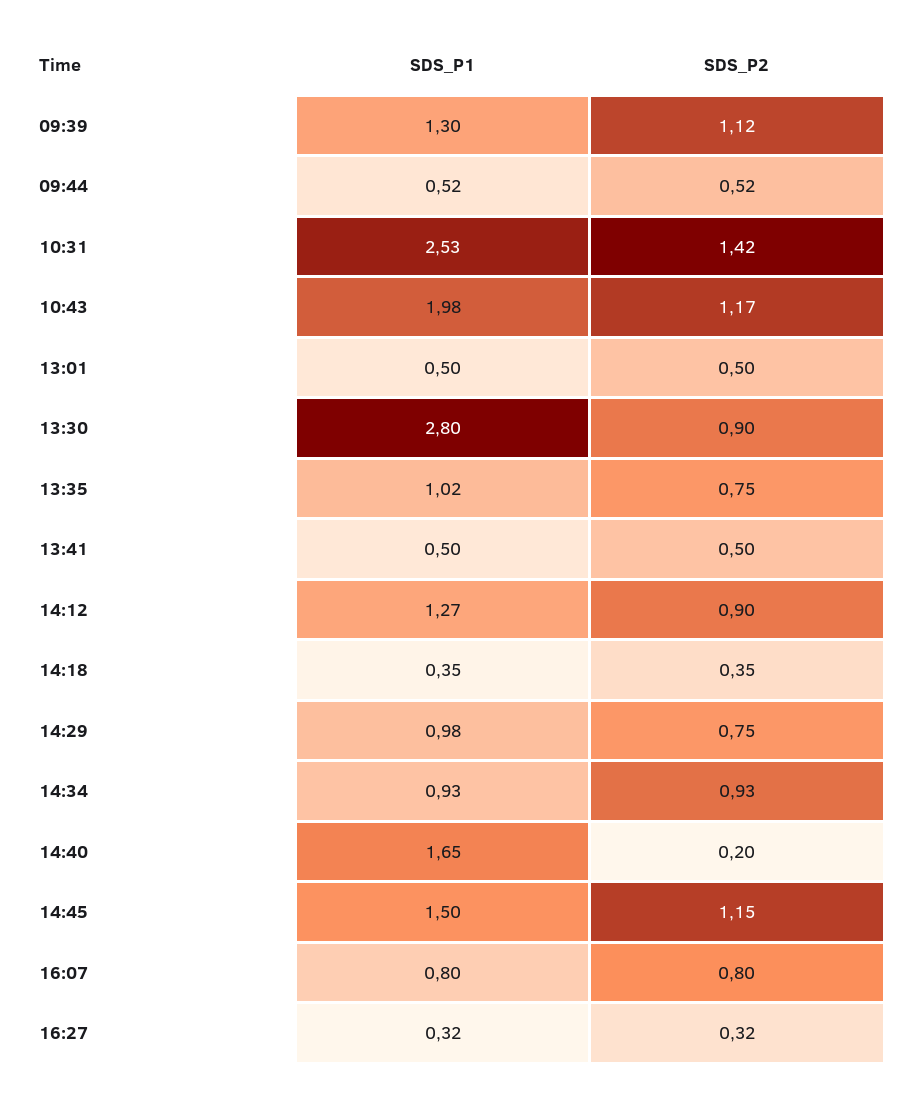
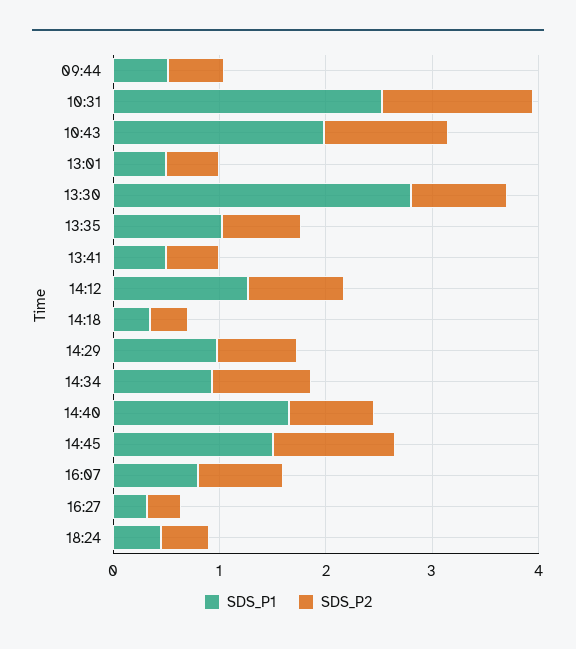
SDS_P1, 09:39: 1.3 -> none
SDS_P2, 09:39: 1.12 -> none
SDS_P2, 14:40: 0.2 -> 0.8
SDS_P1, 18:24: none -> 0.4
SDS_P2, 18:24: none -> 0.4

